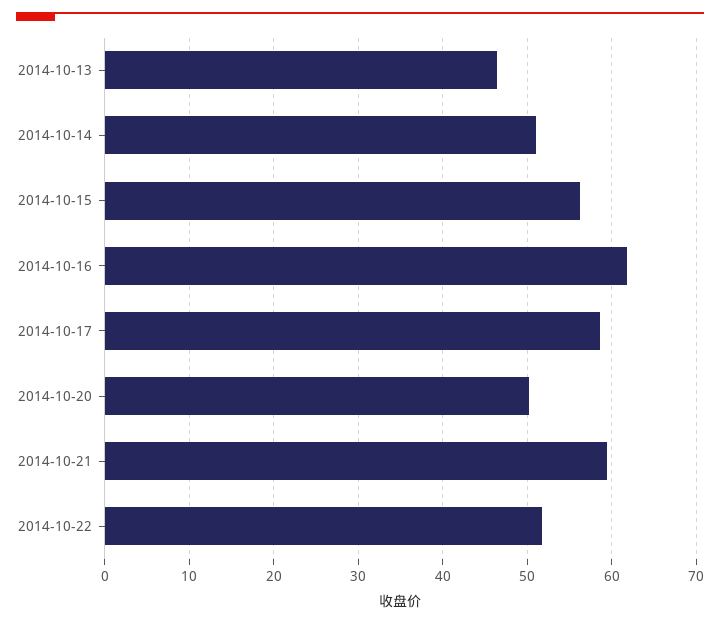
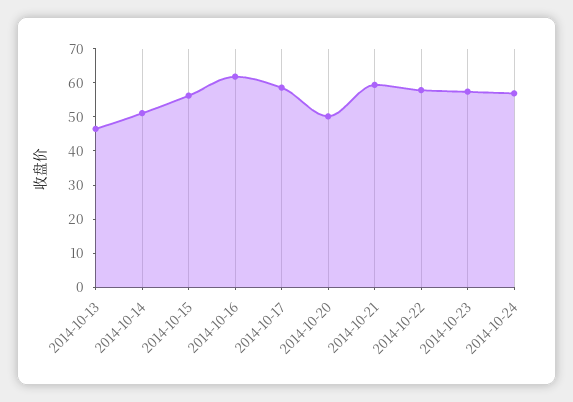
2014-10-22: 52 -> 57.5
2014-10-23: none -> 57.5
2014-10-24: none -> 57.5

